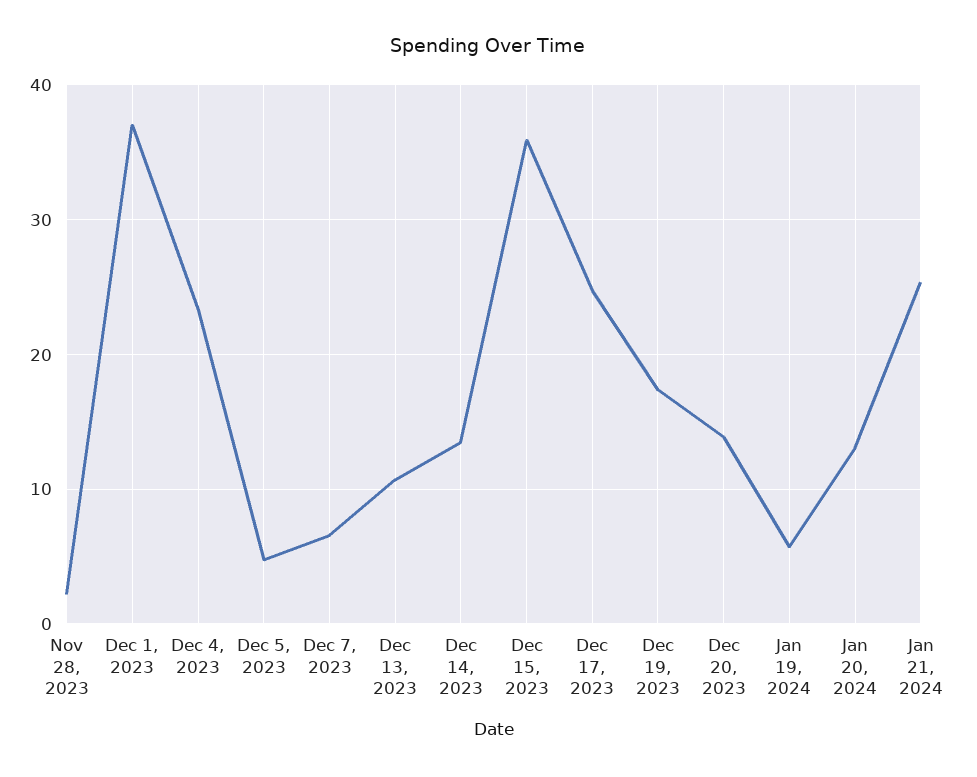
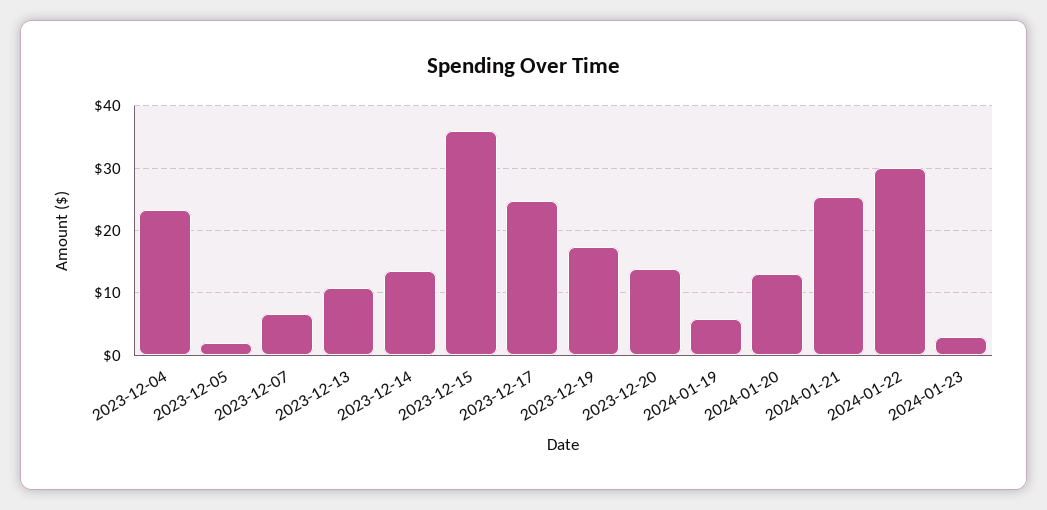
Nov 28, 2023: 2 -> none
Dec 1, 2023: 37 -> none
Dec 5, 2023: 5 -> 2
2024-01-22: none -> 30
2024-01-23: none -> 3

